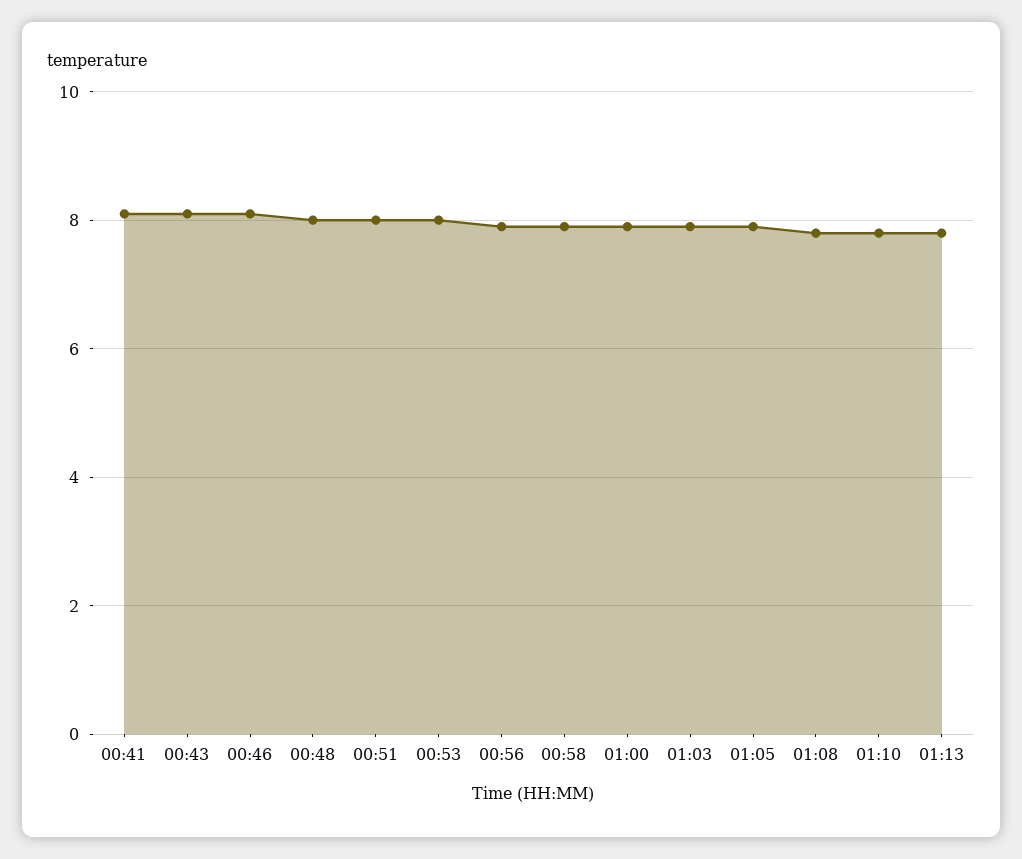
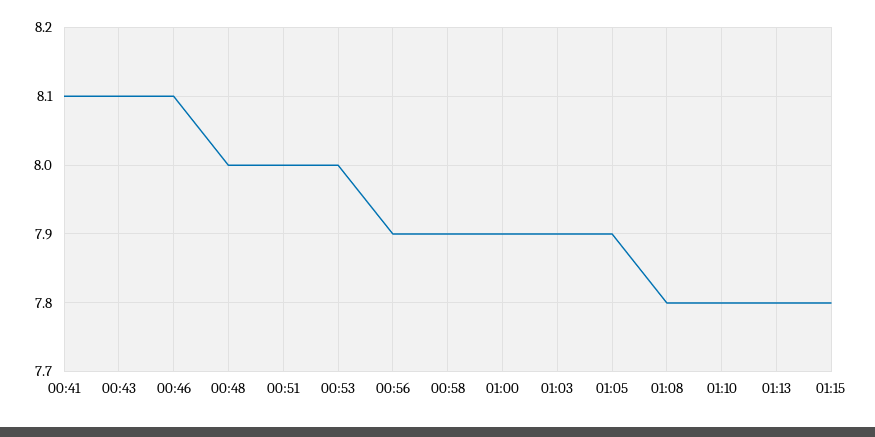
01:15: none -> 7.8

